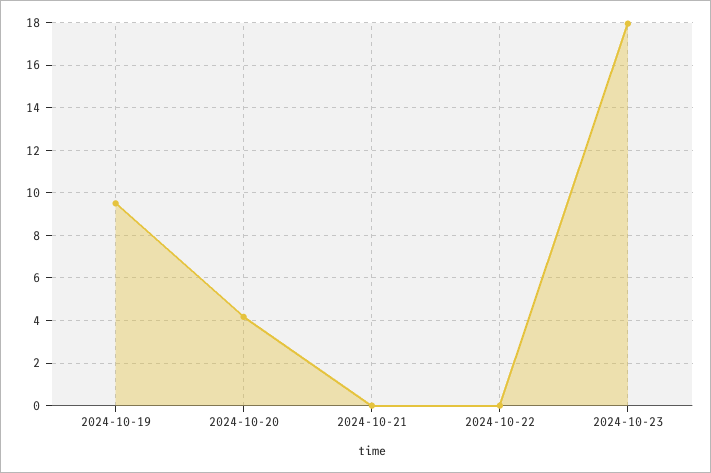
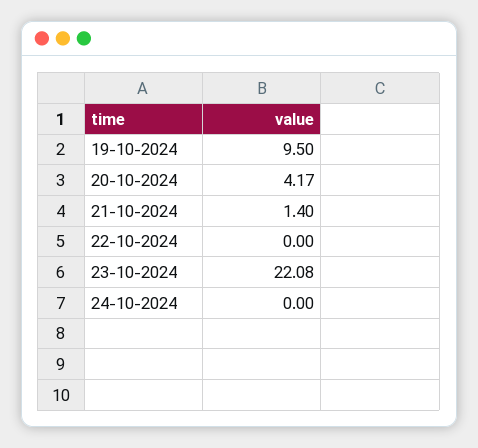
2024-10-21: 0 -> 1.4
2024-10-23: 18 -> 22.08
24-10-2024: none -> 0

